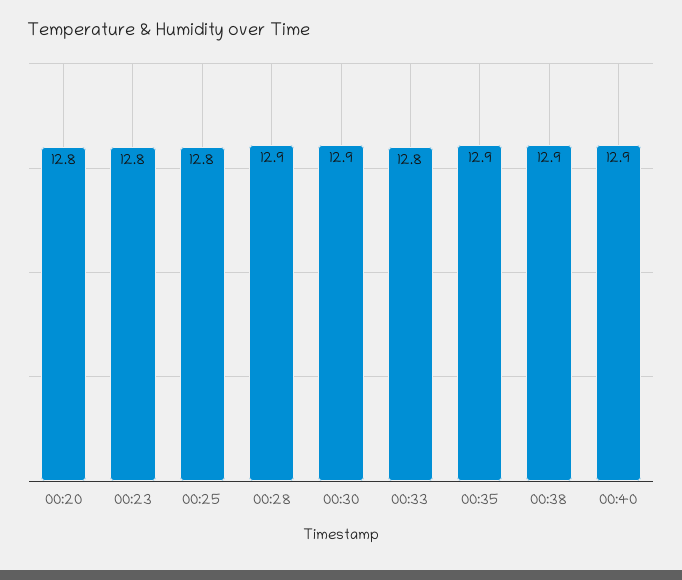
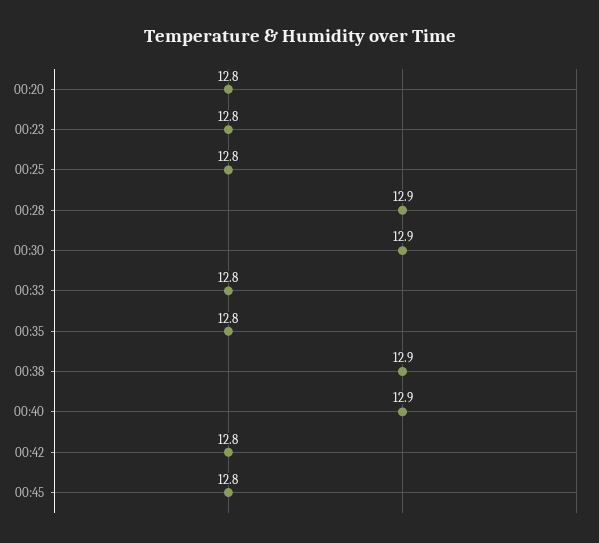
00:35: 12.9 -> 12.8
00:42: none -> 12.8
00:45: none -> 12.8

